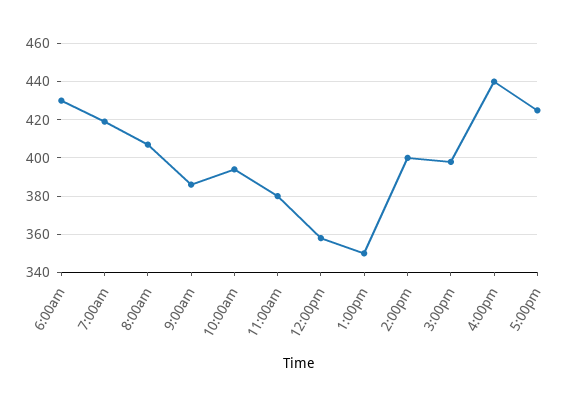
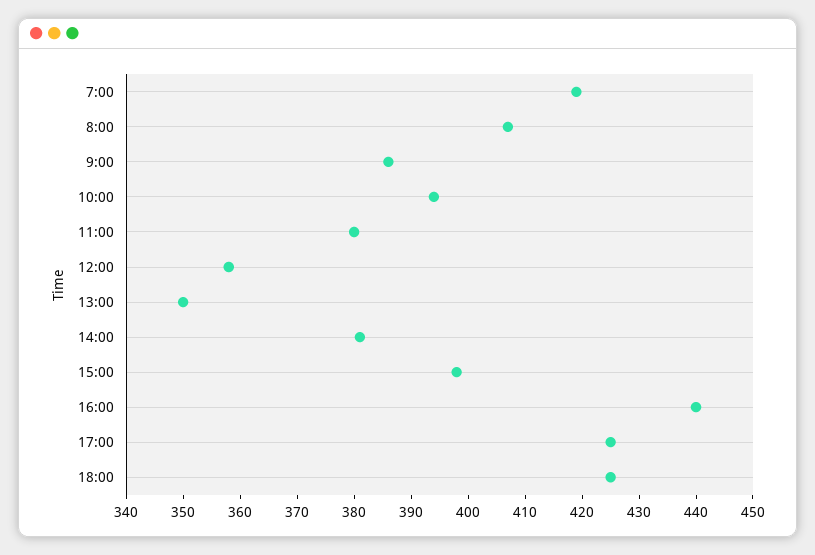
6:00am: 430 -> none
2:00pm: 400 -> 380
18:00: none -> 425

